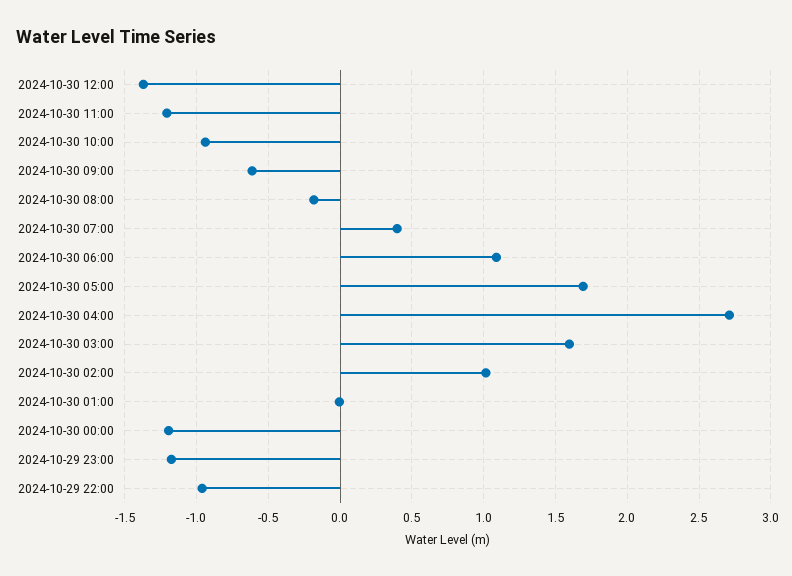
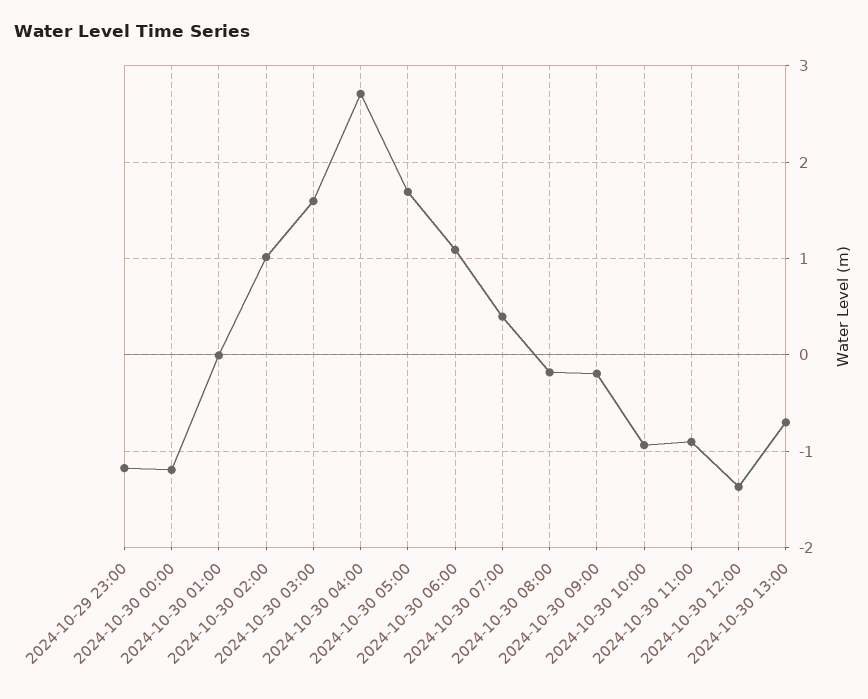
2024-10-30 11:00: -1.2 -> -0.9
2024-10-30 09:00: -0.6 -> -0.2
2024-10-29 22:00: -0.95 -> none
2024-10-30 13:00: none -> -0.7

